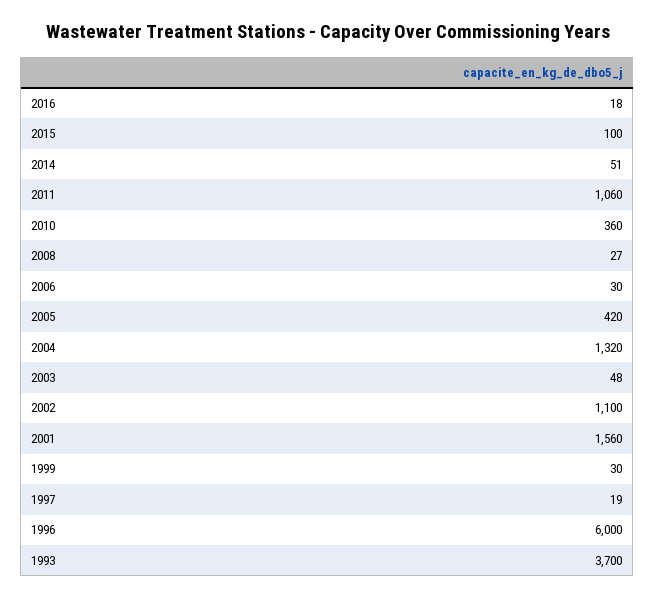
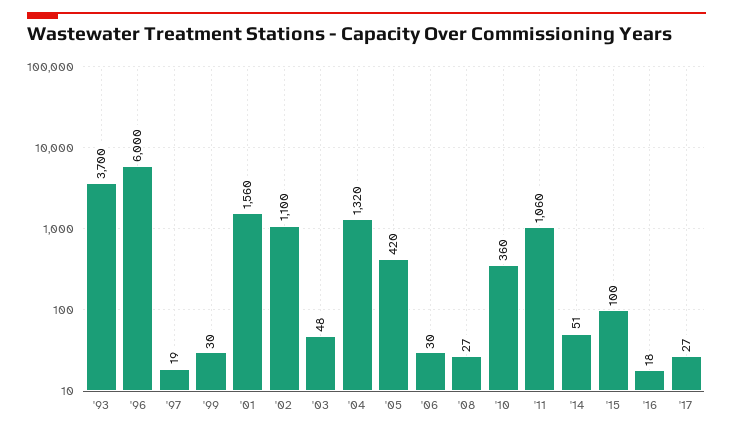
'17: none -> 27

